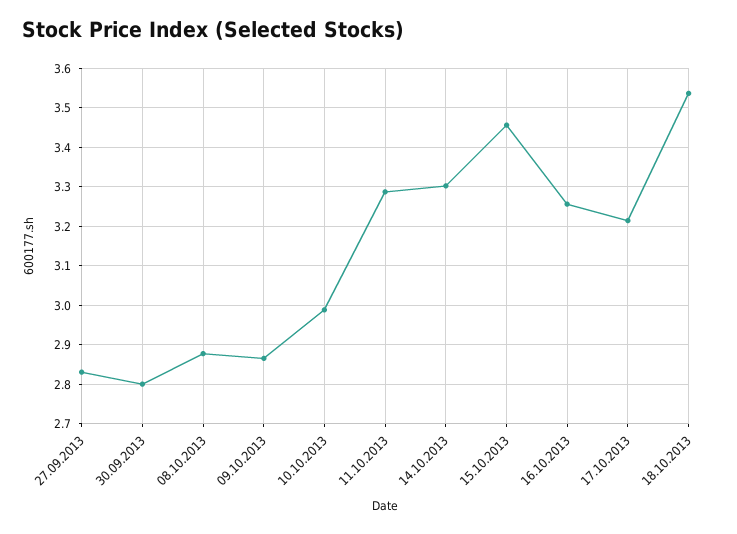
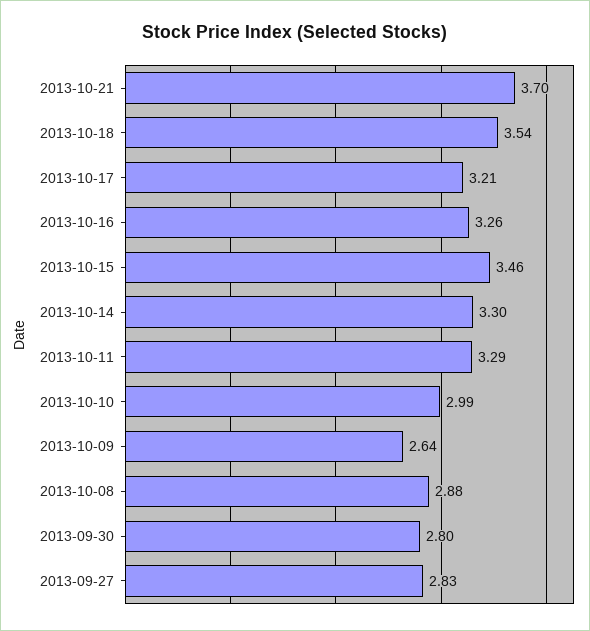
09.10.2013: 2.86 -> 2.64
2013-10-21: none -> 3.7

